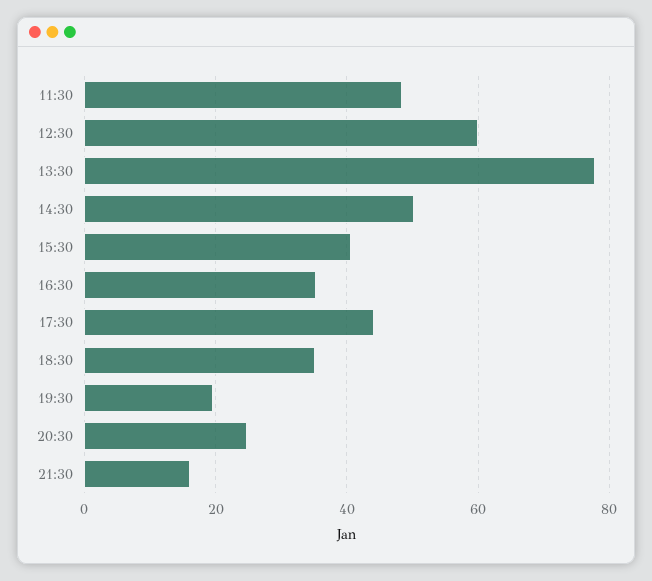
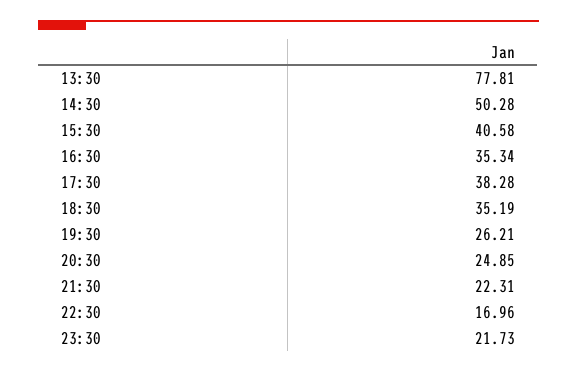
11:30: 48 -> none
12:30: 60 -> none
17:30: 44 -> 38.28
19:30: 20 -> 26.21
21:30: 16 -> 22.31
22:30: none -> 16.96
23:30: none -> 21.73

